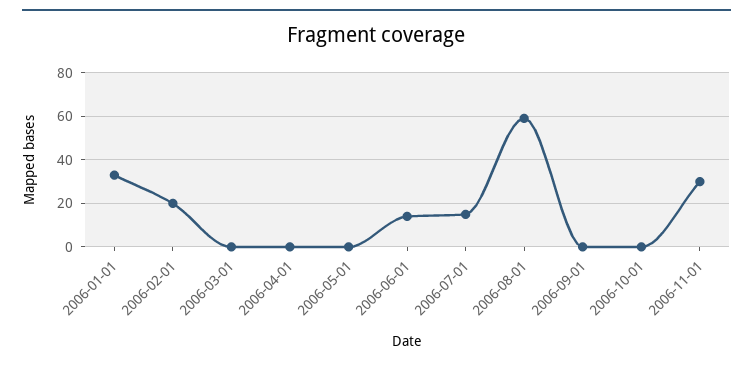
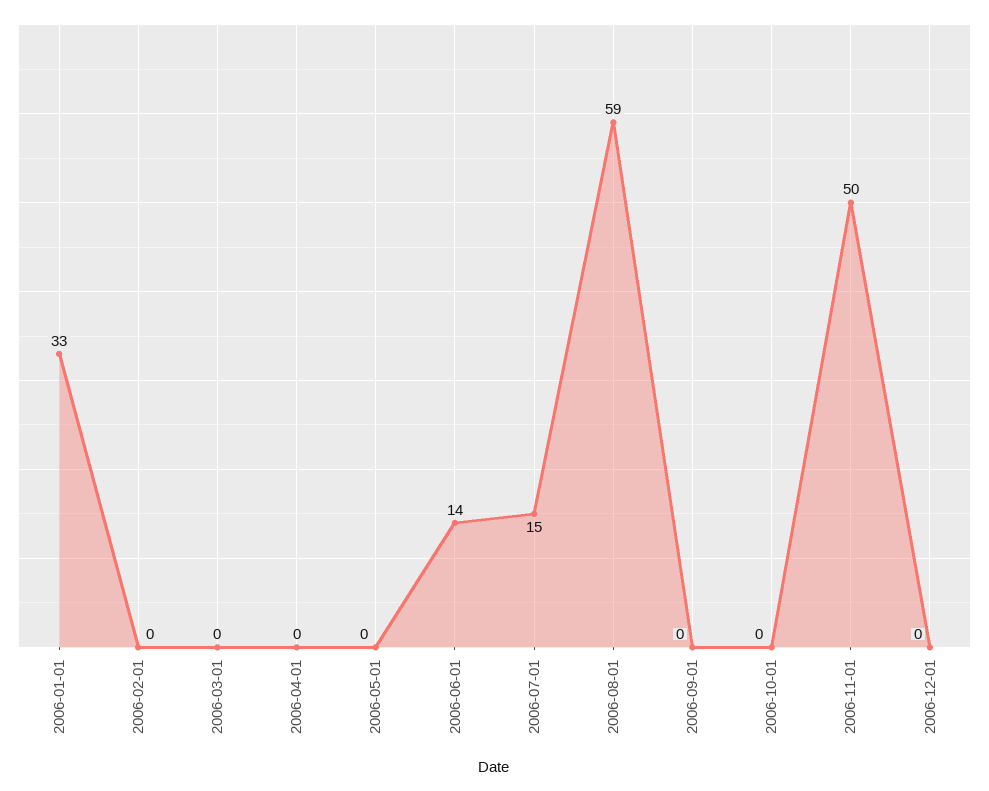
2006-02-01: 20 -> 0
2006-11-01: 30 -> 50
2006-12-01: none -> 0

